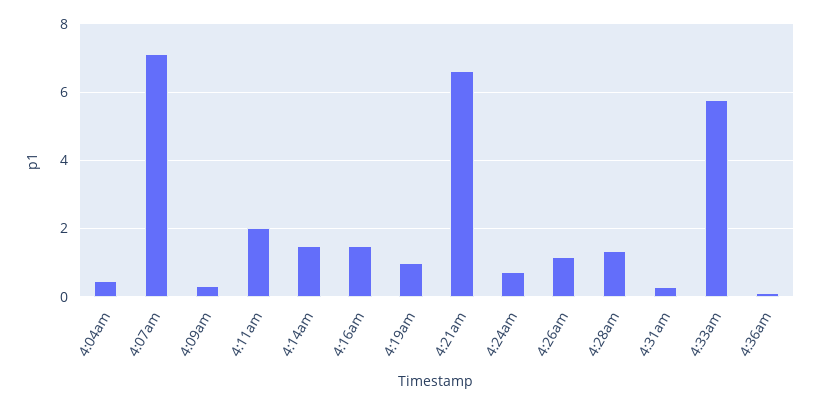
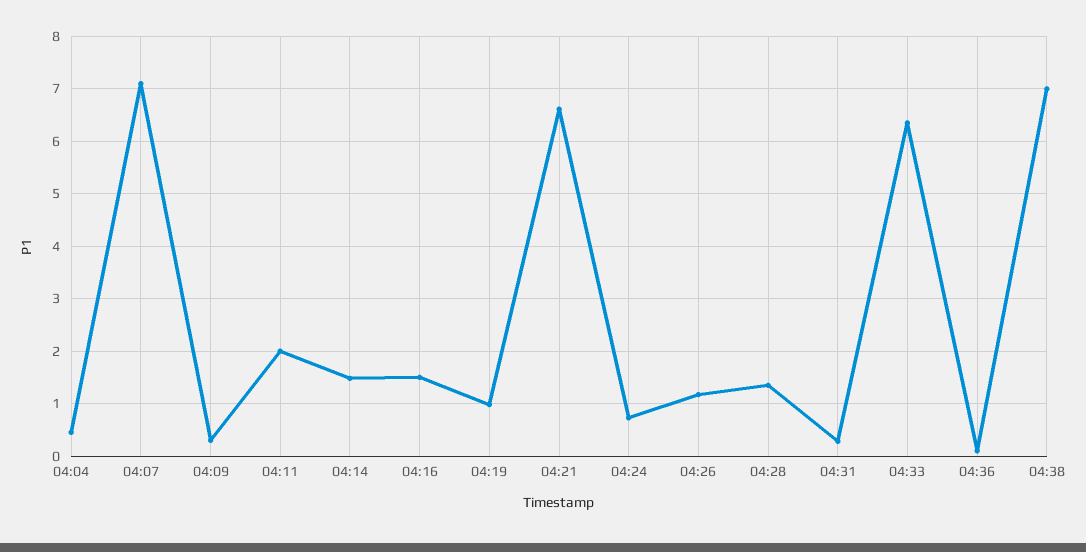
4:33am: 5.8 -> 6.4
04:38: none -> 7

